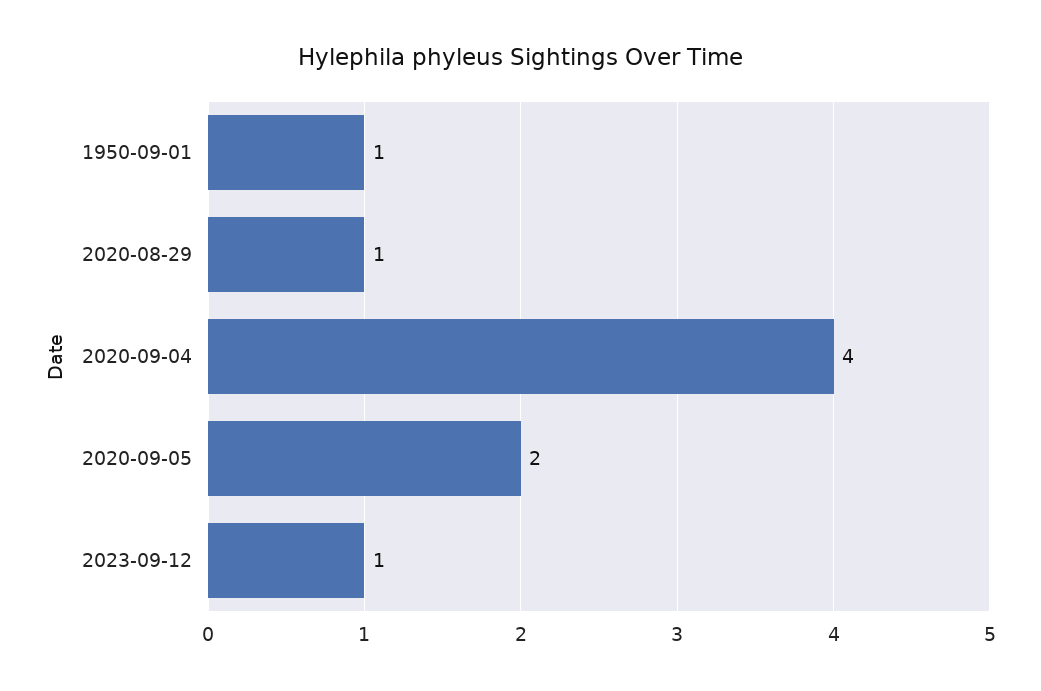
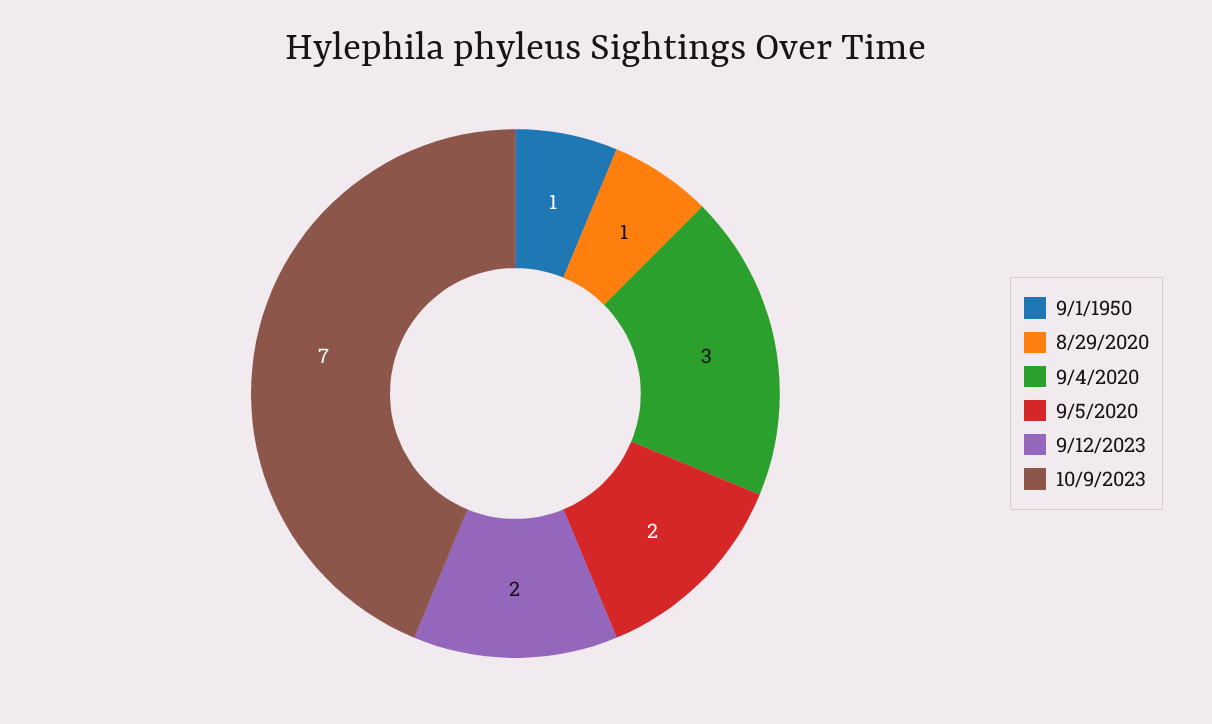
2020-09-04: 4 -> 3
2023-09-12: 1 -> 2
10/9/2023: none -> 7

